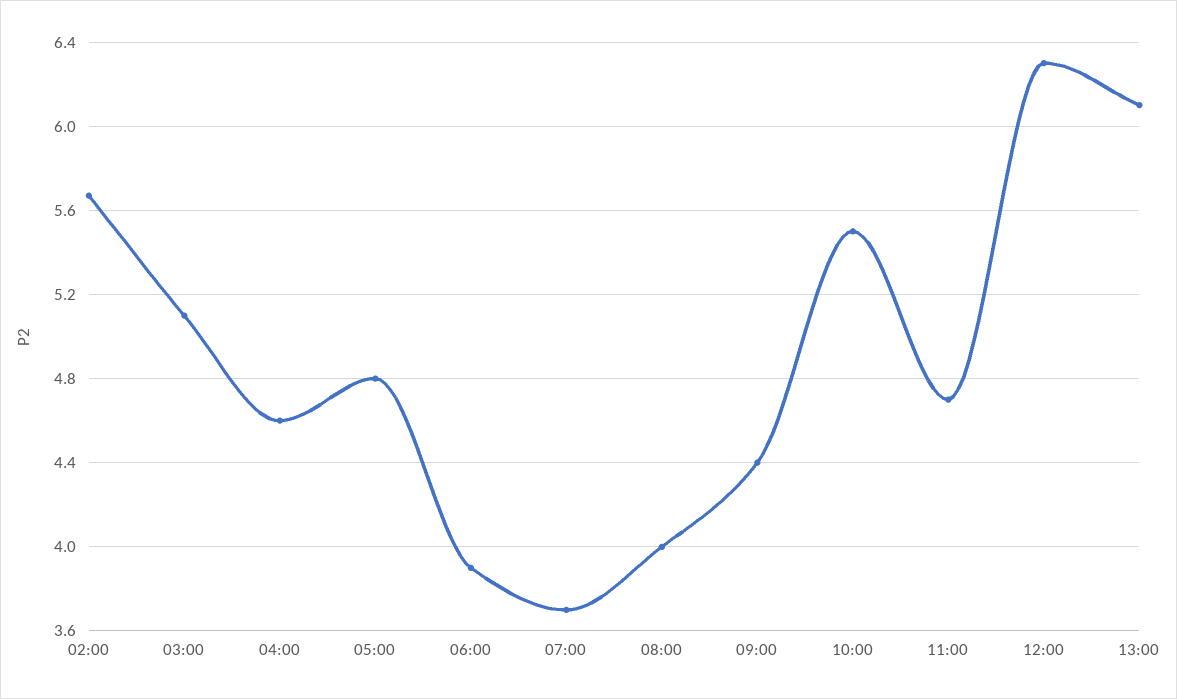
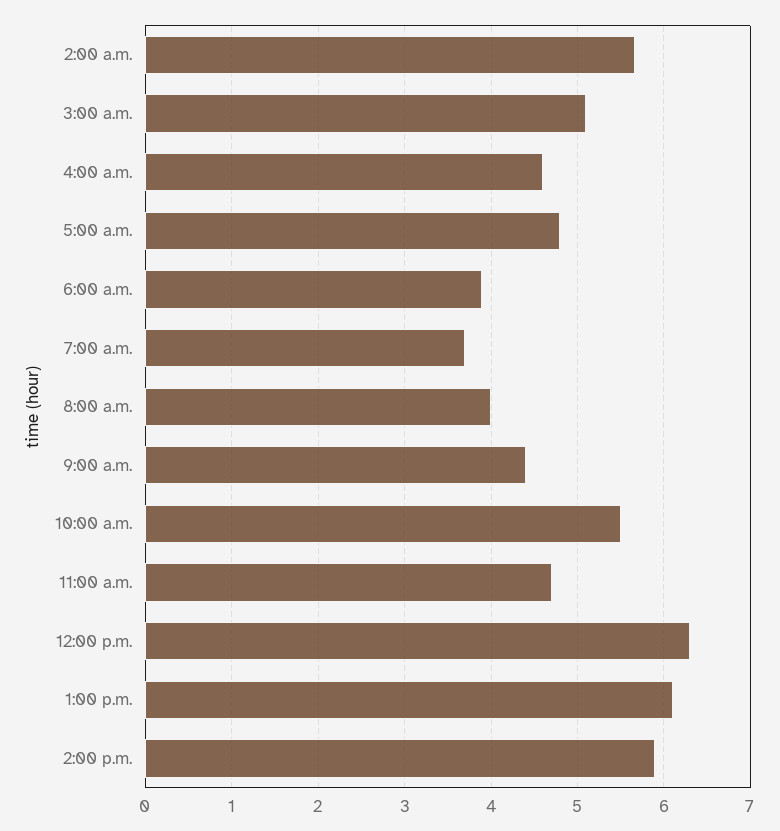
2:00 p.m.: none -> 5.9

